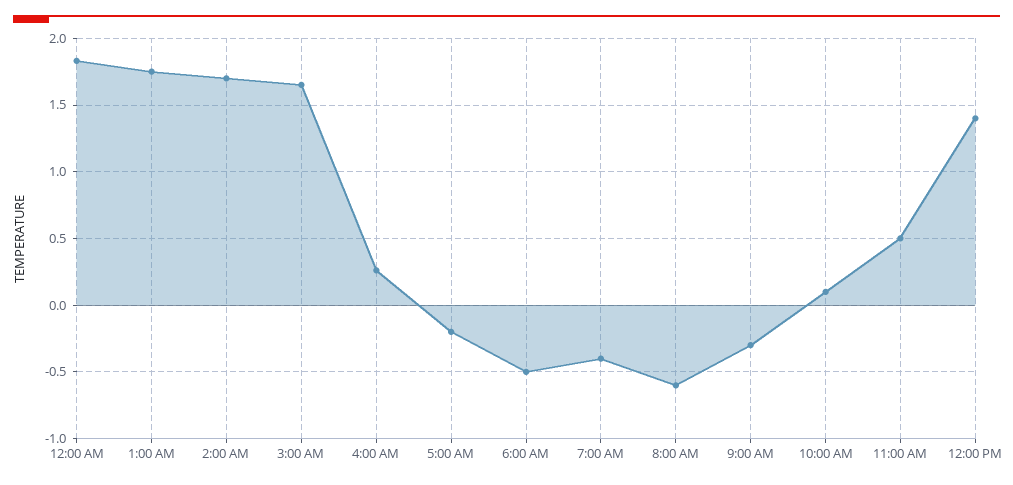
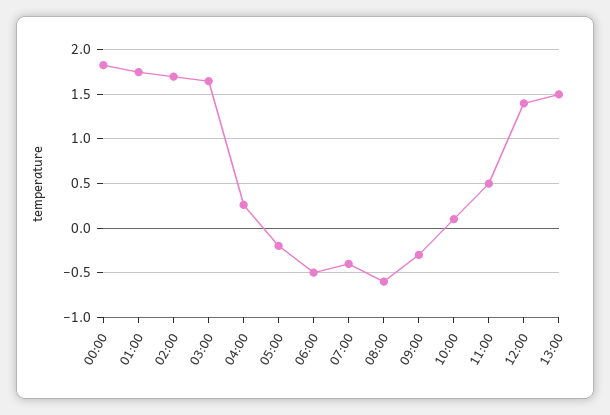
13:00: none -> 1.5

